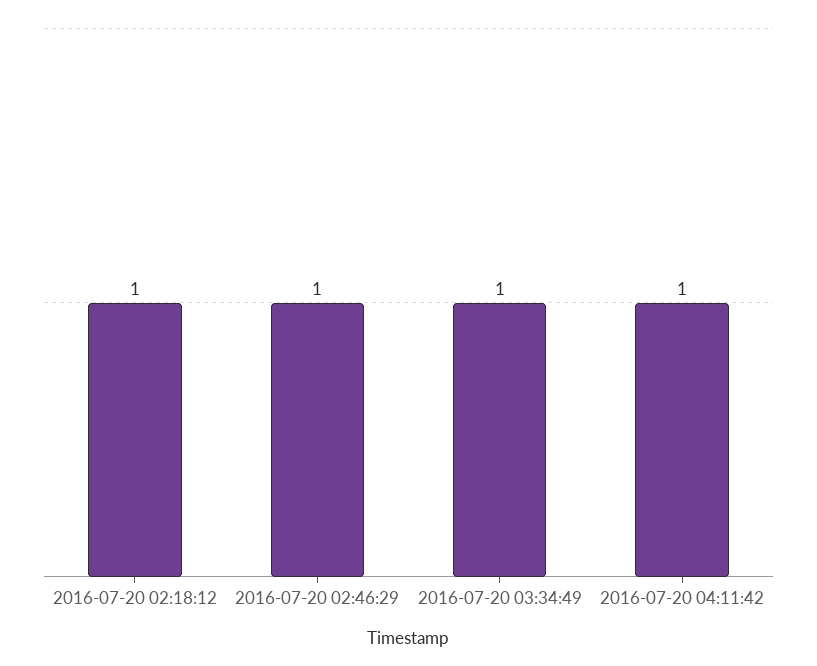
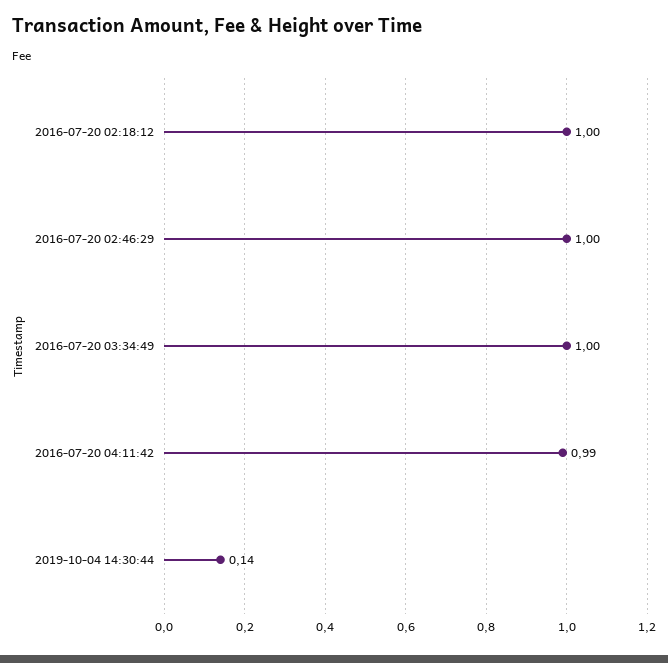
2016-07-20 04:11:42: 1 -> 0.99
2019-10-04 14:30:44: none -> 0.14

